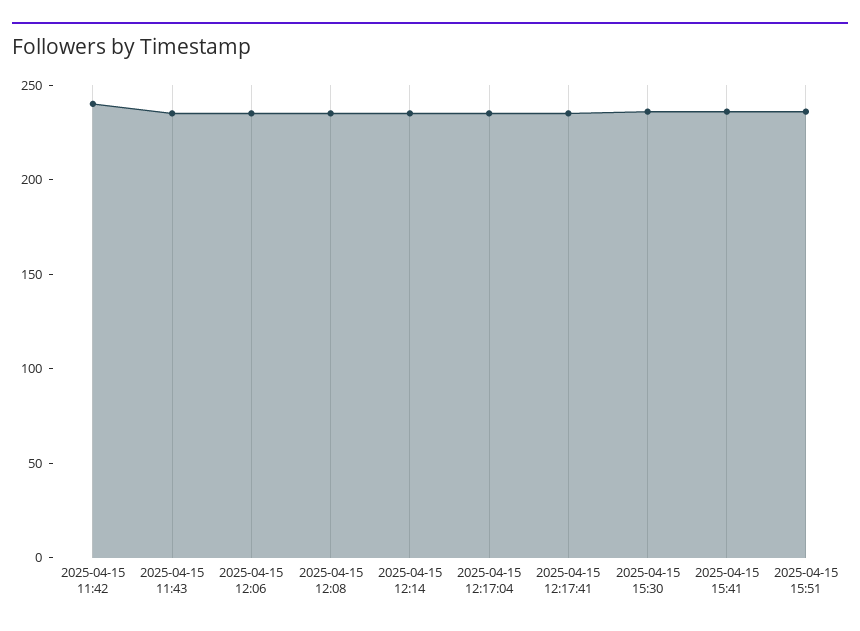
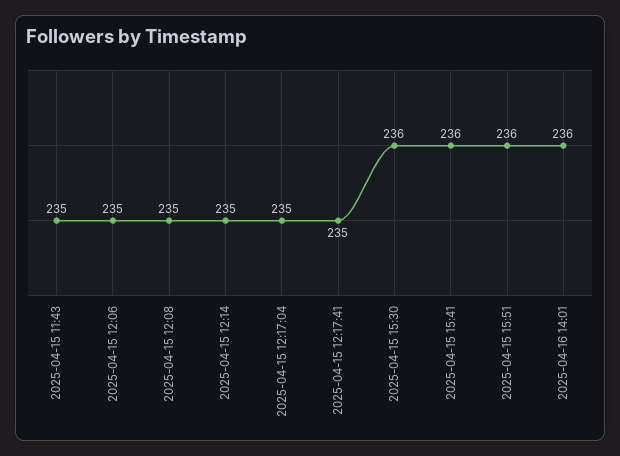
2025-04-15 11:42: 240 -> none
2025-04-16 14:01: none -> 236

